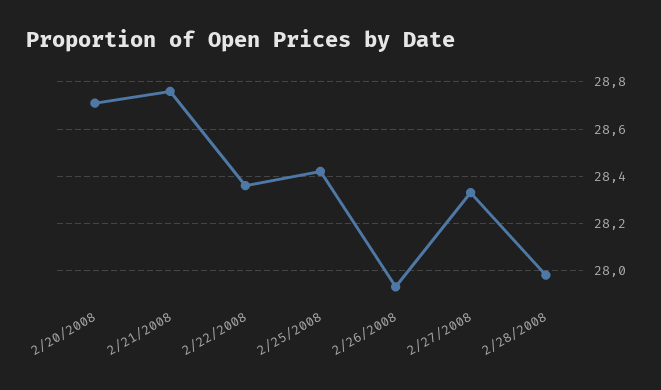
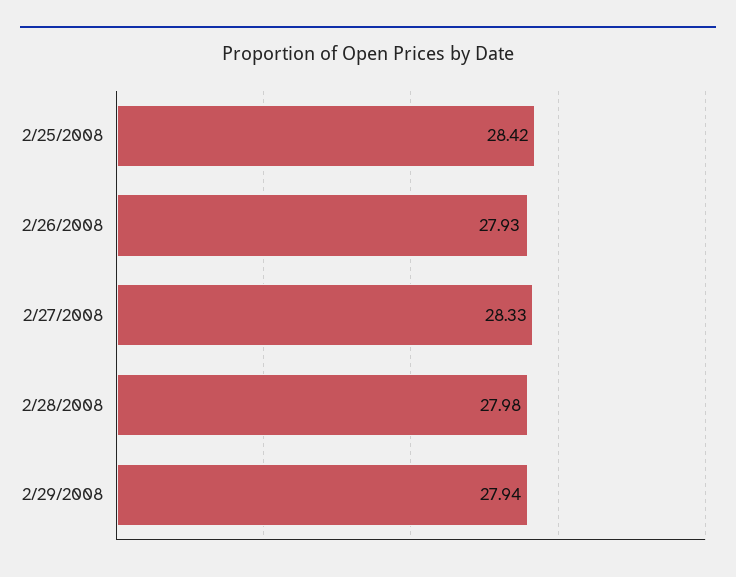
2/20/2008: 28.7 -> none
2/21/2008: 28.75 -> none
2/22/2008: 28.35 -> none
2/29/2008: none -> 27.94

